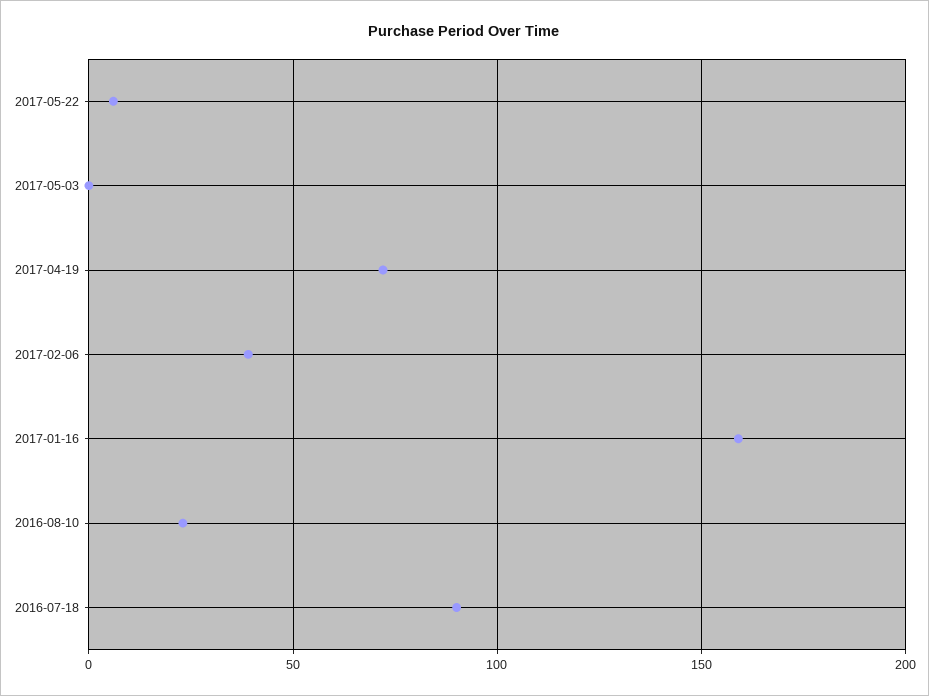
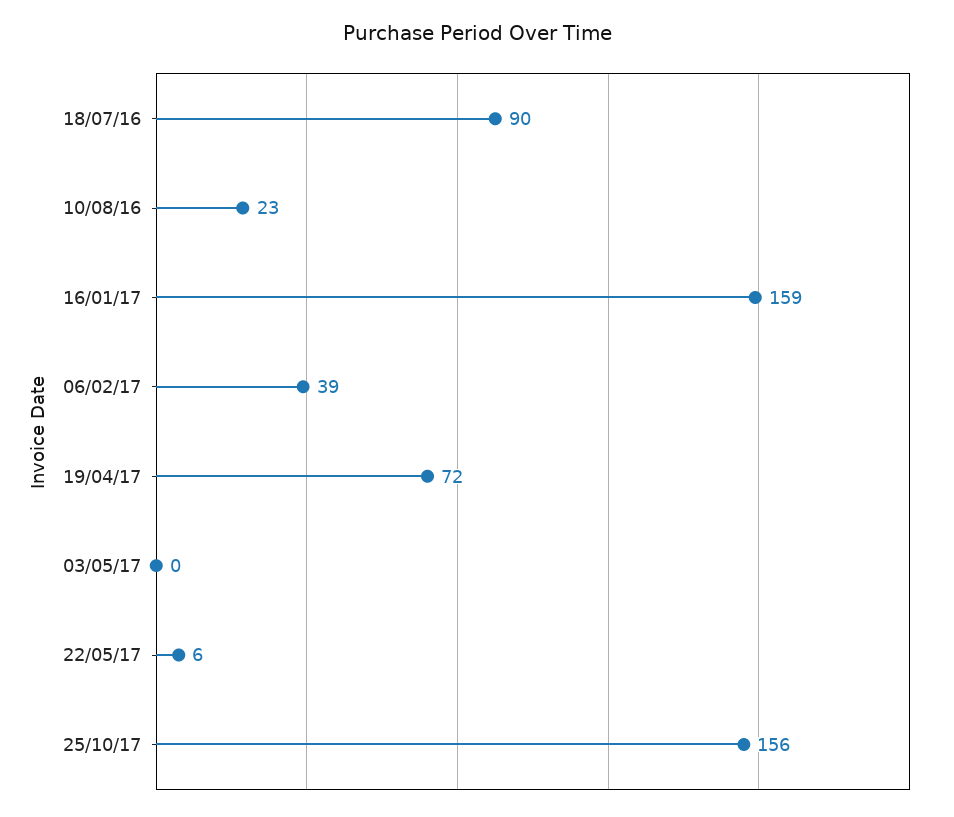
25/10/17: none -> 156

